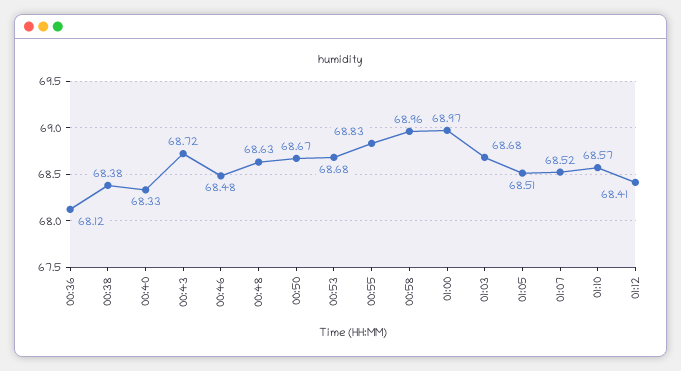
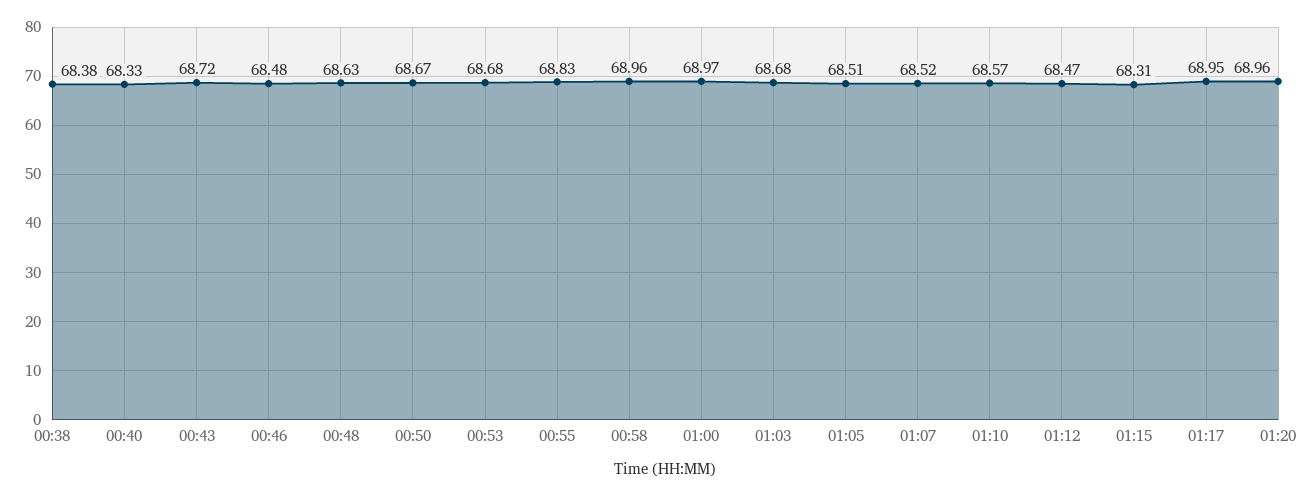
00:36: 68.12 -> none
01:12: 68.41 -> 68.47
01:15: none -> 68.31
01:17: none -> 68.95
01:20: none -> 68.96

